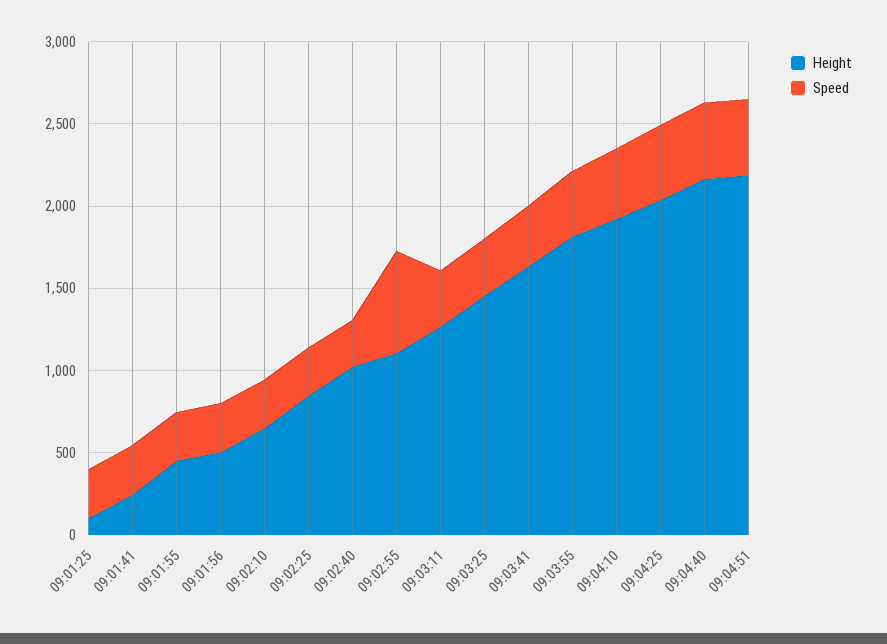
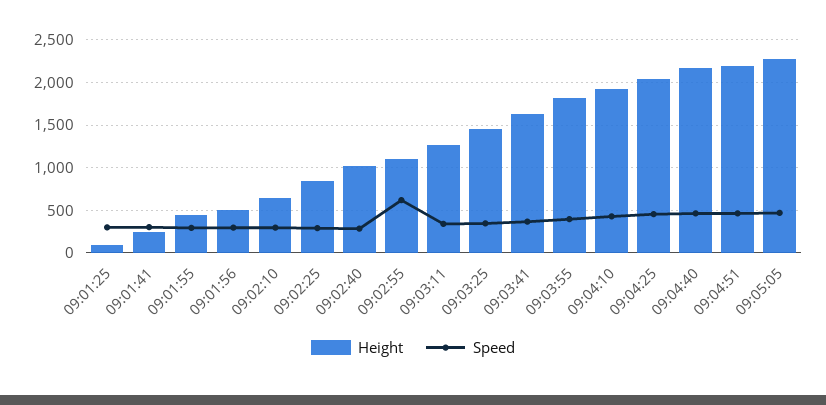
Height, 09:05:05: none -> 2300
Speed, 09:05:05: none -> 500

